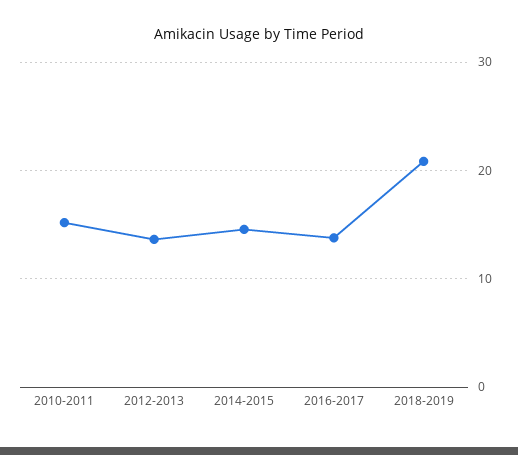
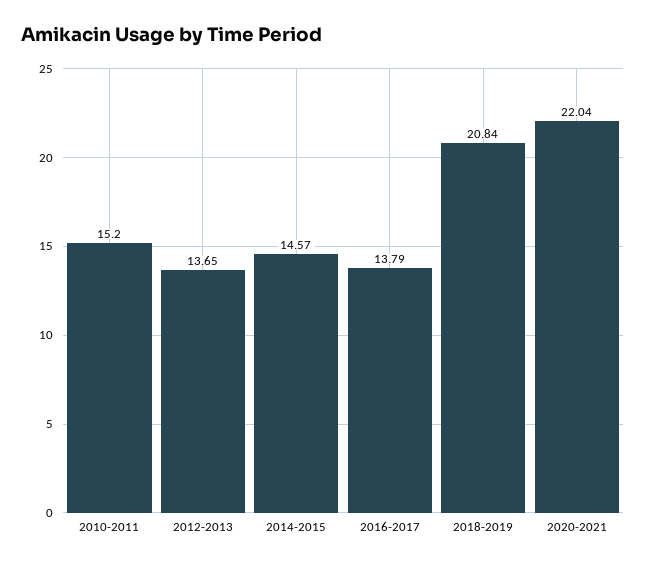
2020-2021: none -> 22.04

